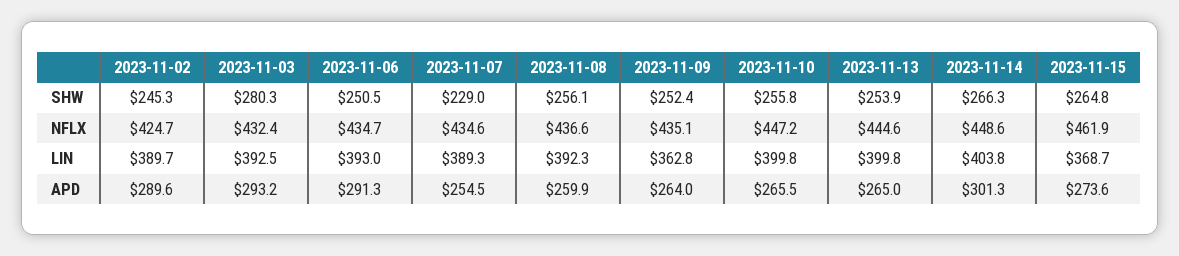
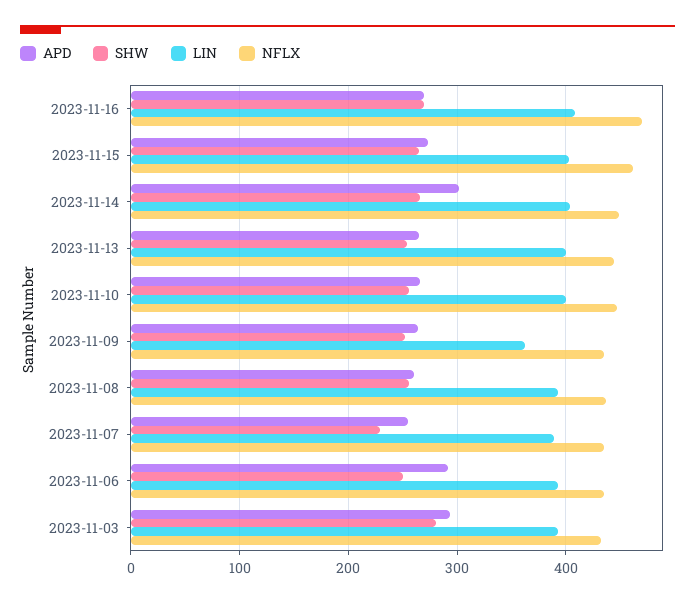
SHW, 2023-11-02: 245.3 -> none
NFLX, 2023-11-02: 424.7 -> none
LIN, 2023-11-02: 389.7 -> none
LIN, 2023-11-15: 368.7 -> 400
APD, 2023-11-02: 289.6 -> none
APD, 2023-11-16: none -> 270
SHW, 2023-11-16: none -> 270
LIN, 2023-11-16: none -> 410
NFLX, 2023-11-16: none -> 470

